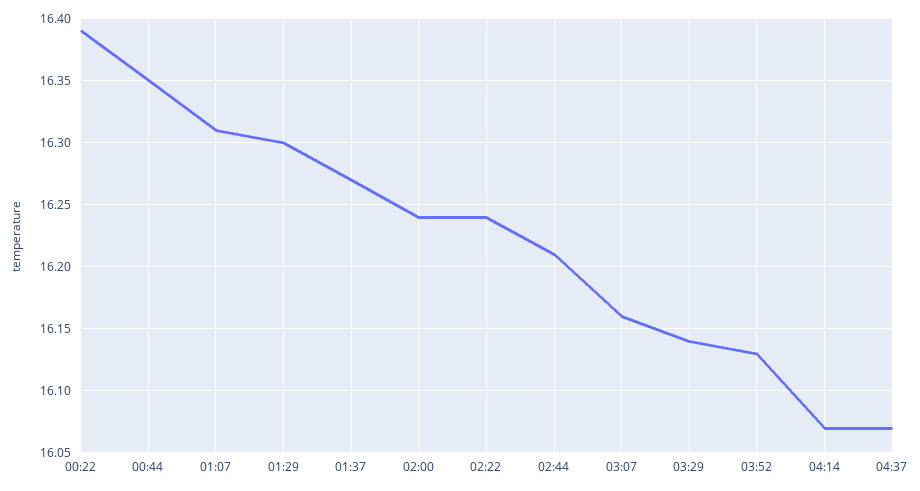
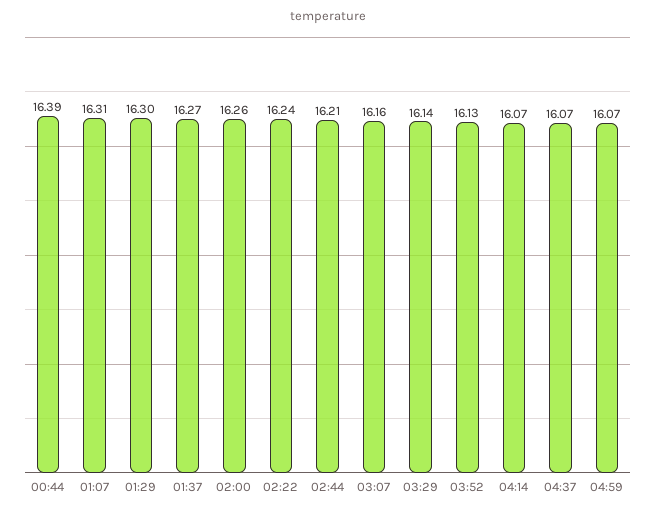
00:22: 16.39 -> none
00:44: 16.35 -> 16.39
02:00: 16.24 -> 16.26
04:59: none -> 16.07

